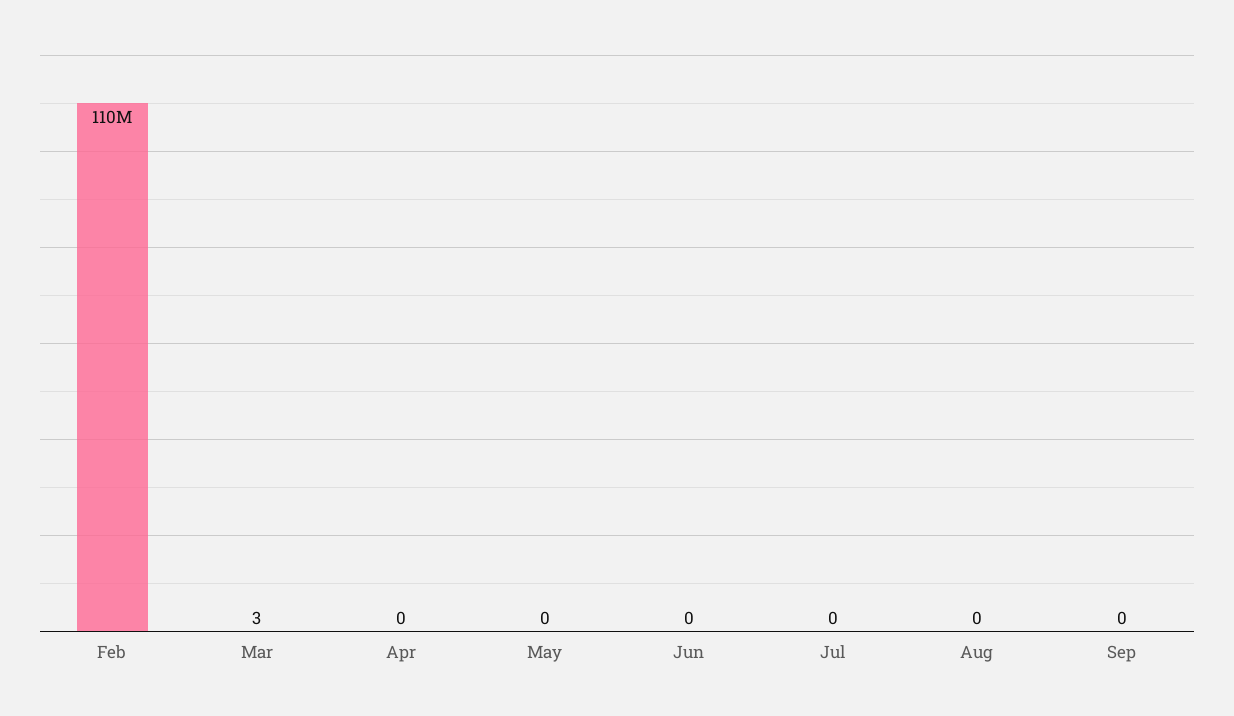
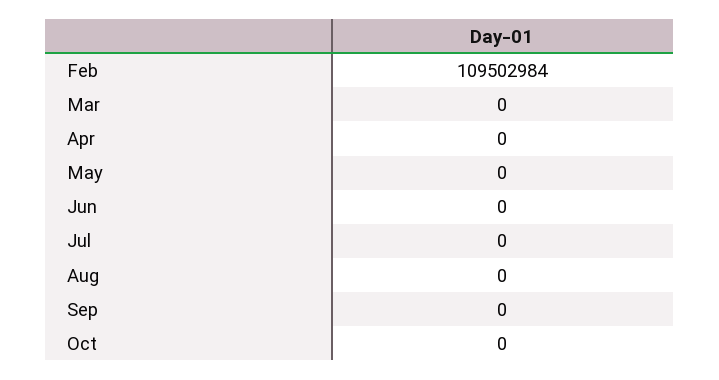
Mar: 3 -> 0
Oct: none -> 0

